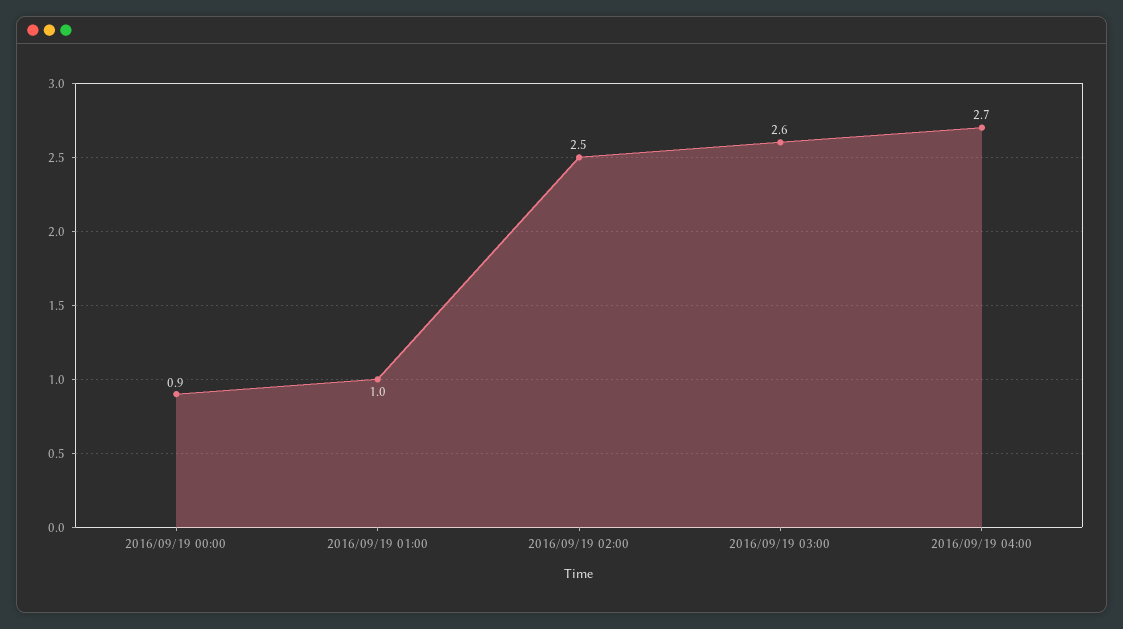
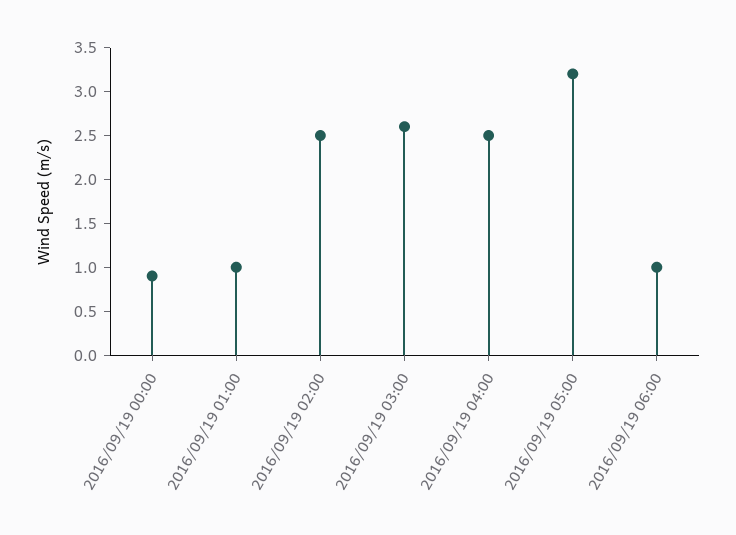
2016/09/19 04:00: 2.7 -> 2.5
2016/09/19 05:00: none -> 3.2
2016/09/19 06:00: none -> 1

